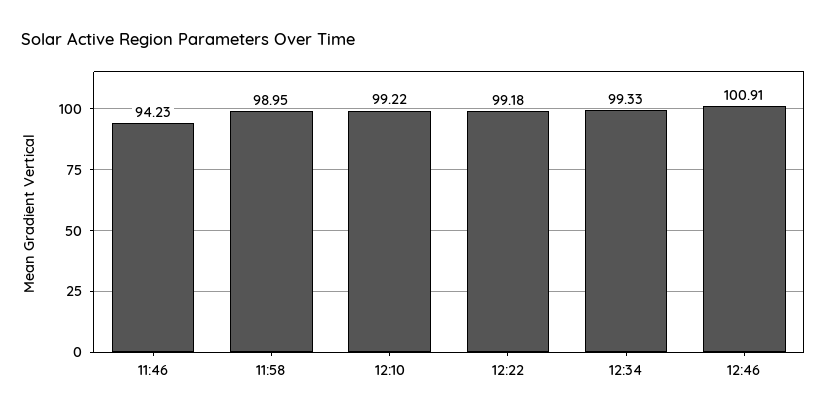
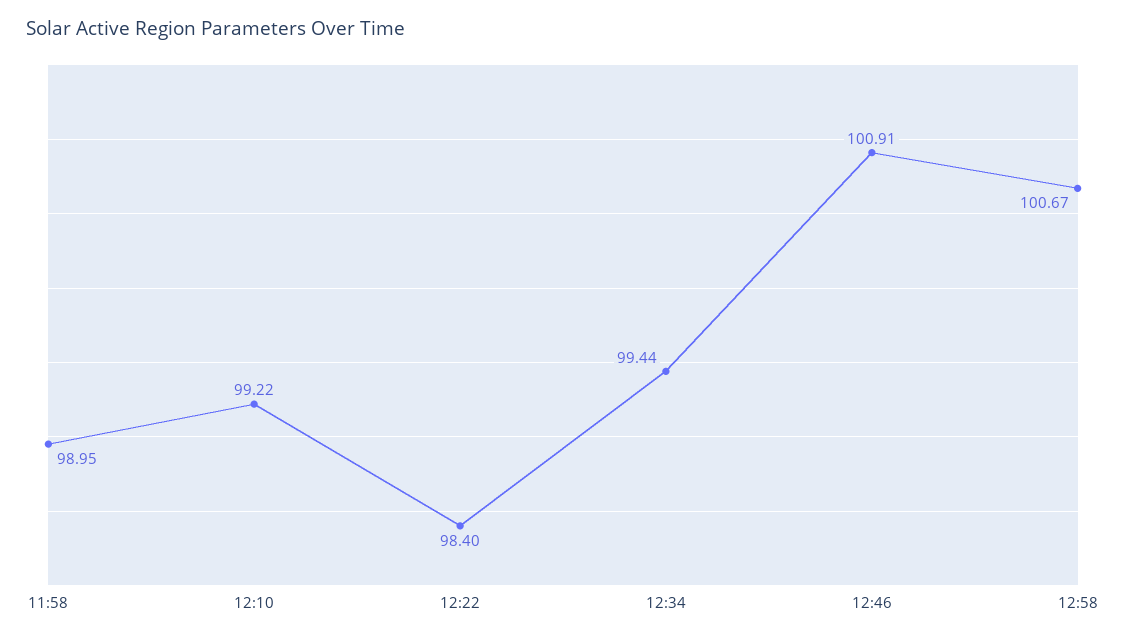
11:46: 94.23 -> none
12:22: 99.18 -> 98.4
12:34: 99.33 -> 99.44
12:58: none -> 100.67

